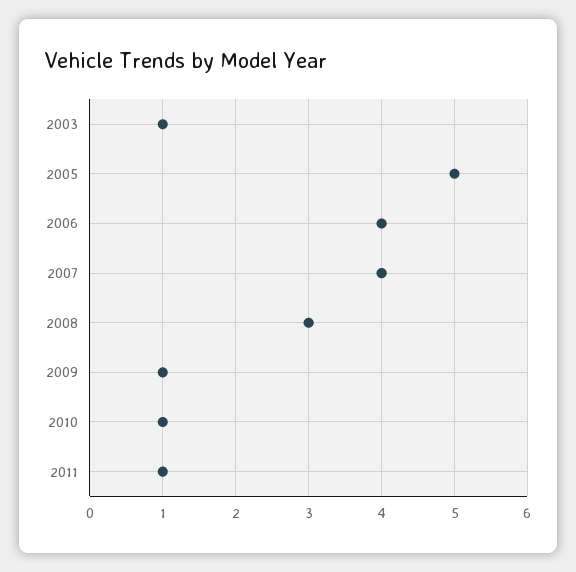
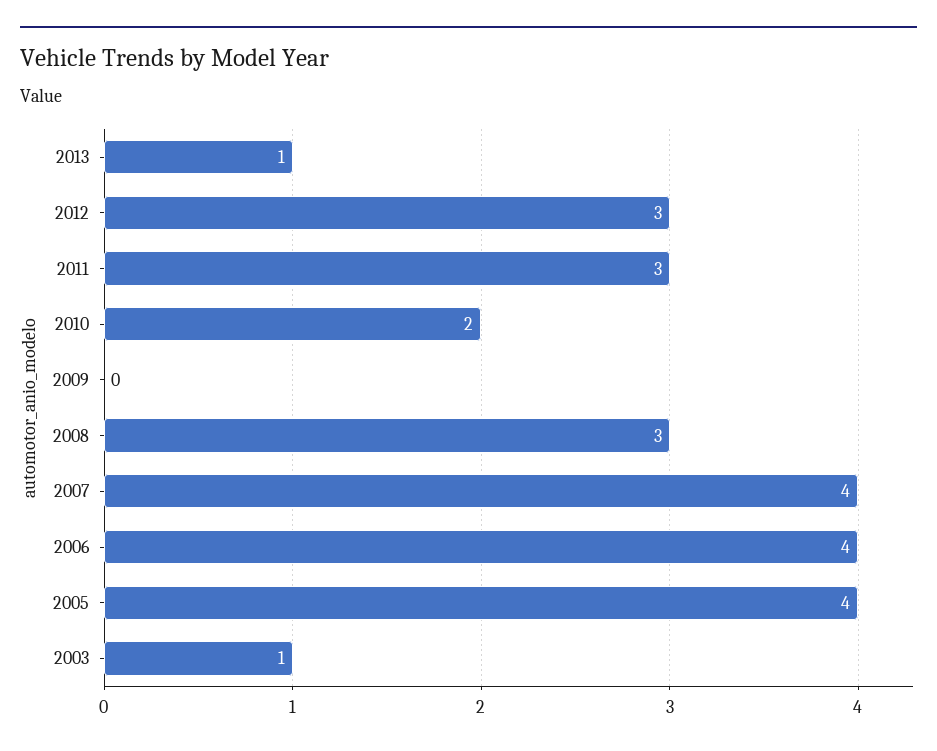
2005: 5 -> 4
2009: 1 -> 0
2010: 1 -> 2
2011: 1 -> 3
2013: none -> 1
2012: none -> 3

